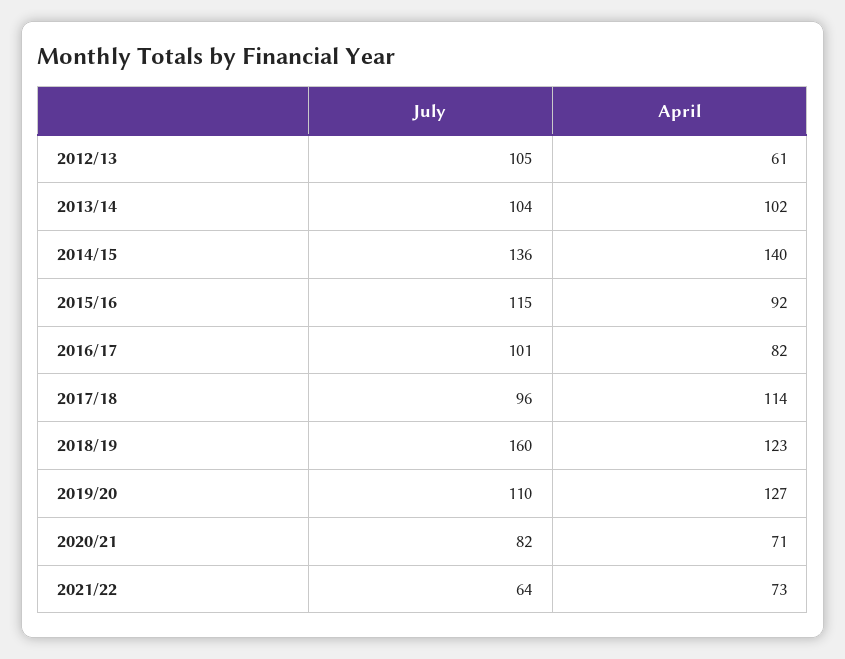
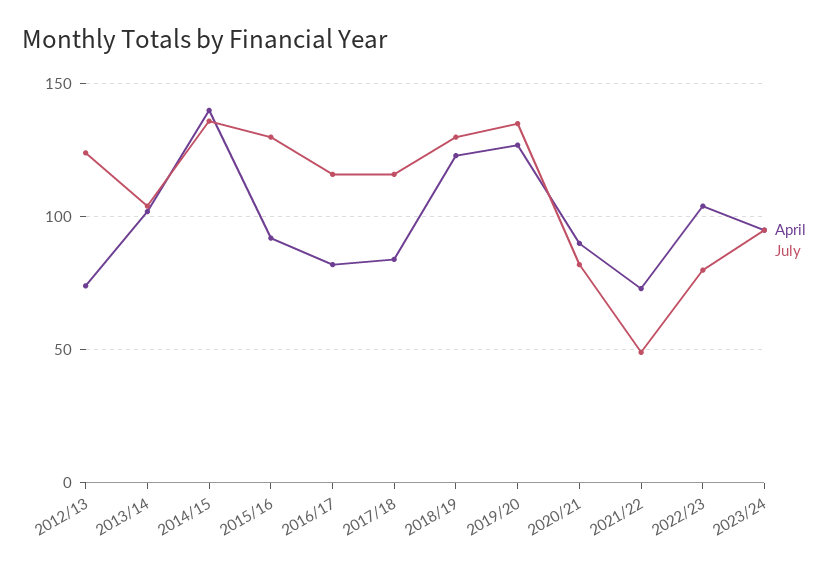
July, 2012/13: 105 -> 125
April, 2012/13: 61 -> 75
July, 2015/16: 115 -> 130
July, 2016/17: 101 -> 115
July, 2017/18: 96 -> 115
April, 2017/18: 114 -> 85
July, 2018/19: 160 -> 130
July, 2019/20: 110 -> 135
April, 2020/21: 71 -> 90
July, 2021/22: 64 -> 50
April, 2022/23: none -> 105
July, 2022/23: none -> 80
April, 2023/24: none -> 95
July, 2023/24: none -> 95

